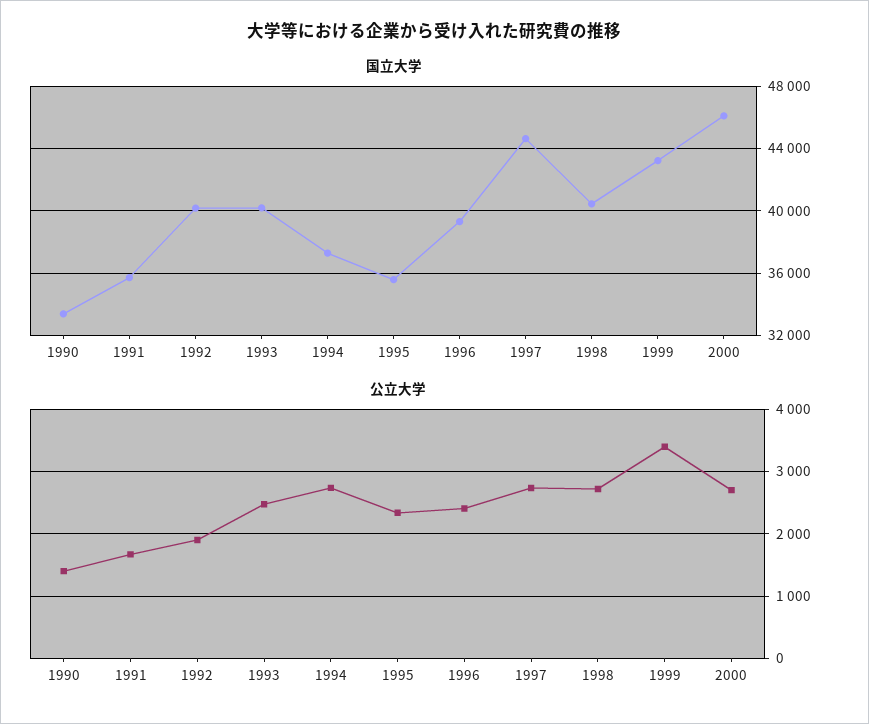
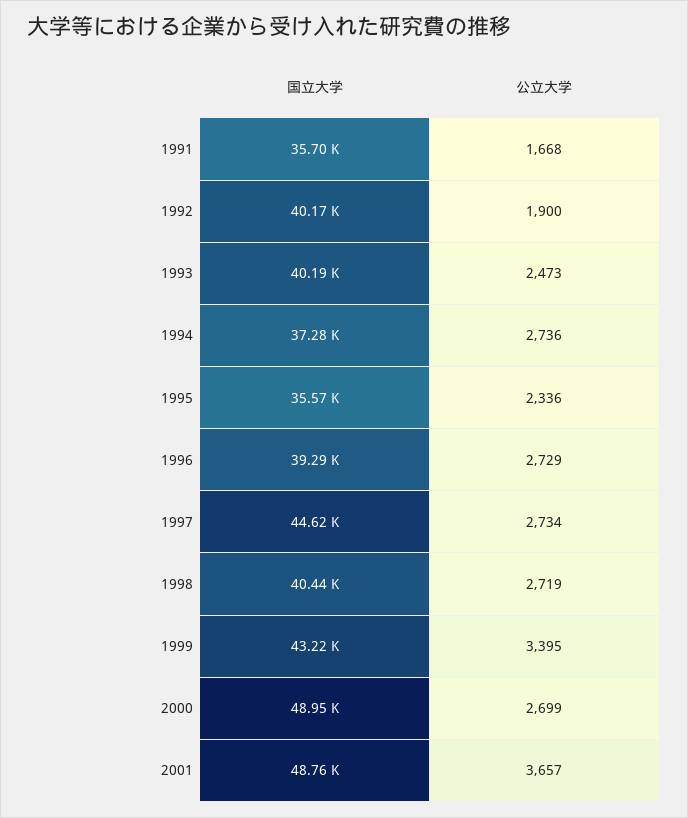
国立大学, 1990: 33500 -> none
国立大学, 2000: 46000 -> 48950
公立大学, 1990: 1400 -> none
公立大学, 1996: 2400 -> 2729
国立大学, 2001: none -> 48760
公立大学, 2001: none -> 3657

